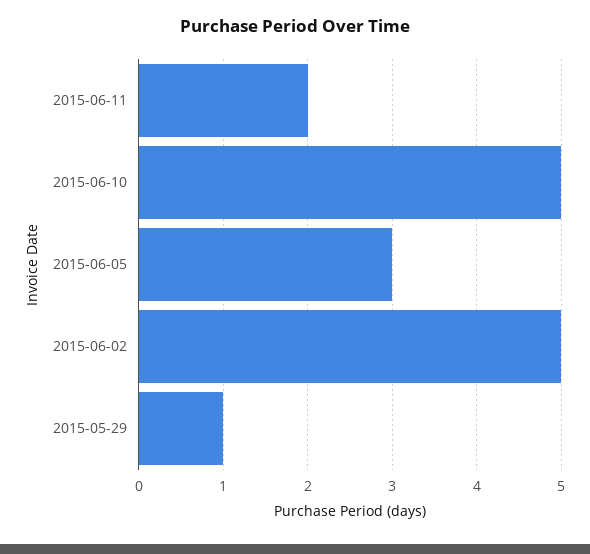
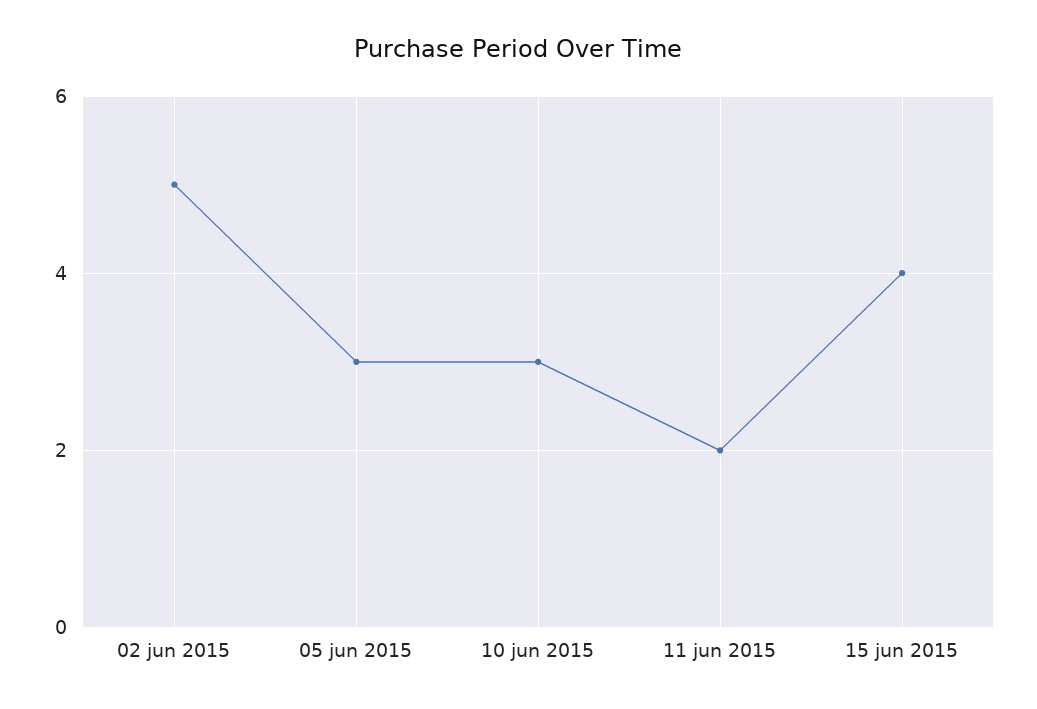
2015-06-10: 5 -> 3
2015-05-29: 1 -> none
15 jun 2015: none -> 4

